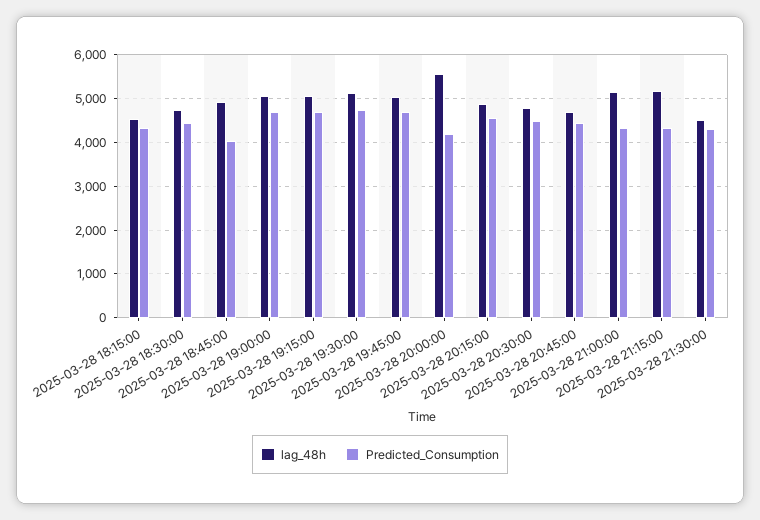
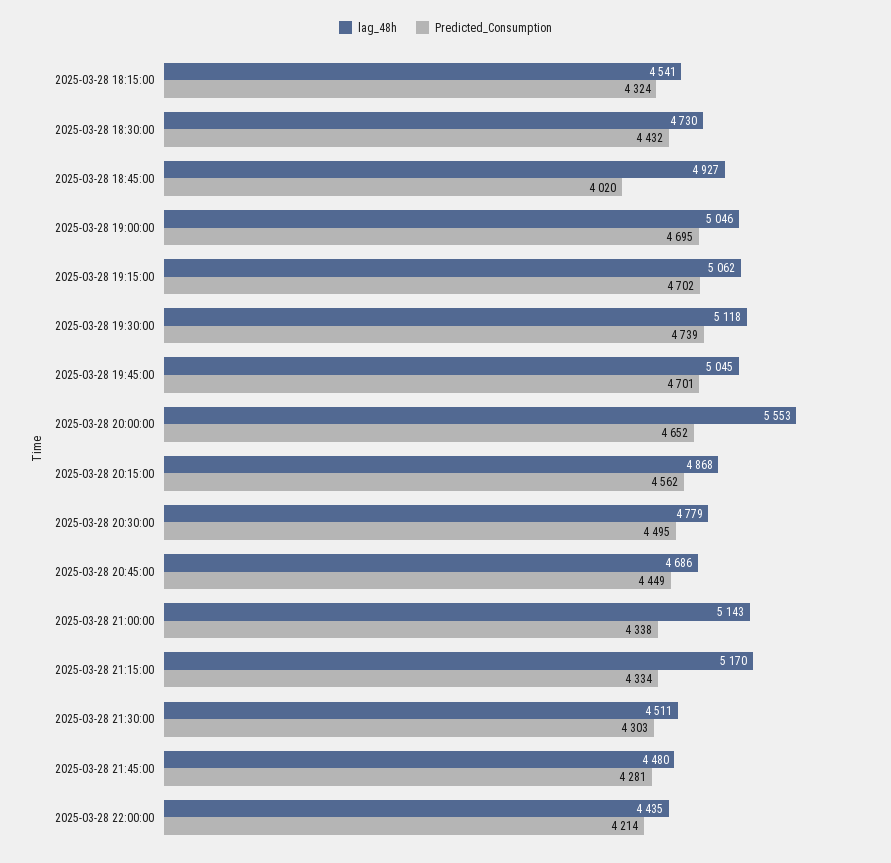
Predicted_Consumption, 2025-03-28 20:00:00: 4200 -> 4652
lag_48h, 2025-03-28 21:45:00: none -> 4480
Predicted_Consumption, 2025-03-28 21:45:00: none -> 4281
lag_48h, 2025-03-28 22:00:00: none -> 4435
Predicted_Consumption, 2025-03-28 22:00:00: none -> 4214

